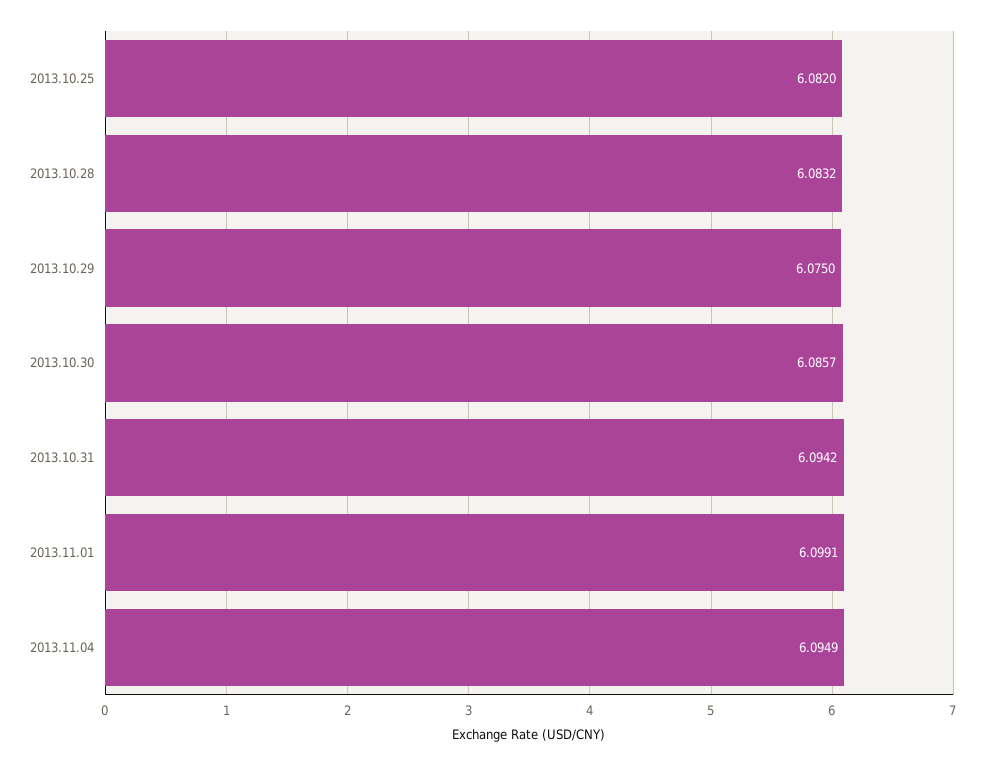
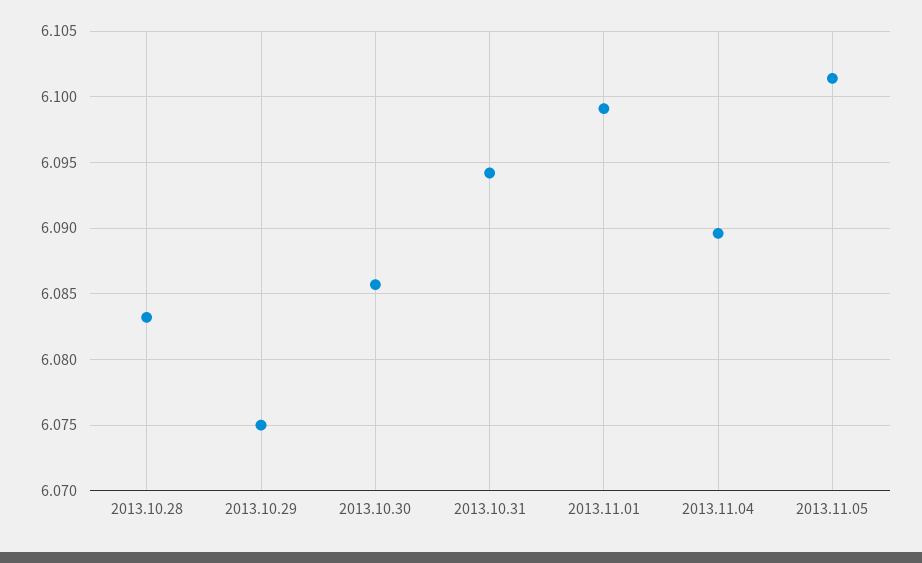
2013.10.25: 6.082 -> none
2013.11.04: 6.0949 -> 6.0895
2013.11.05: none -> 6.1015

